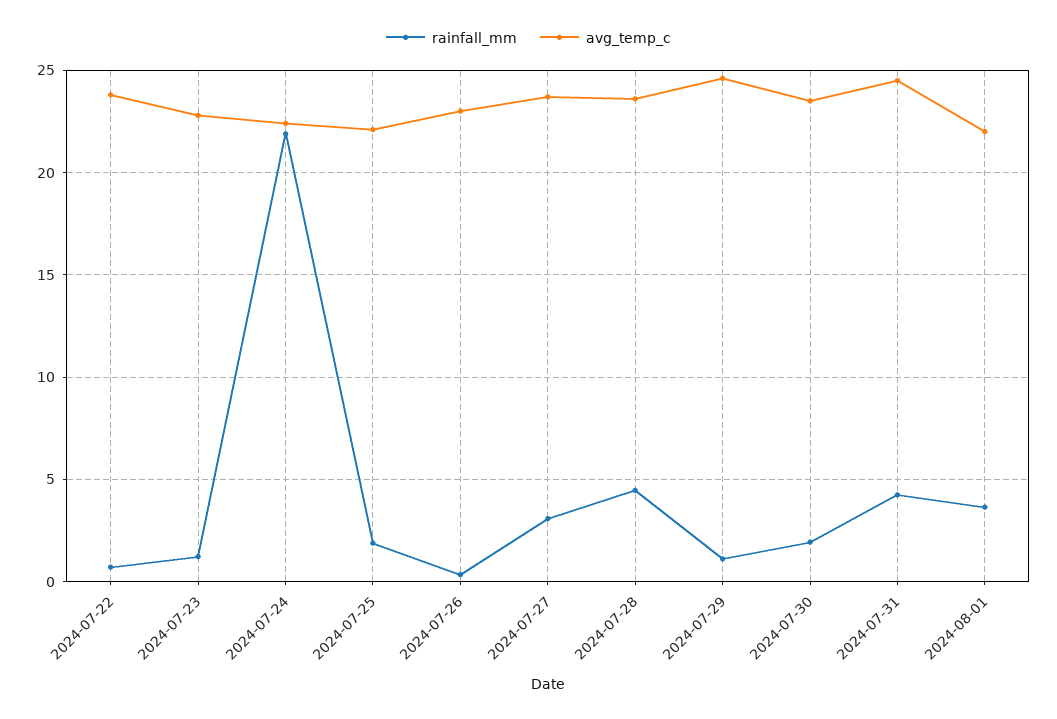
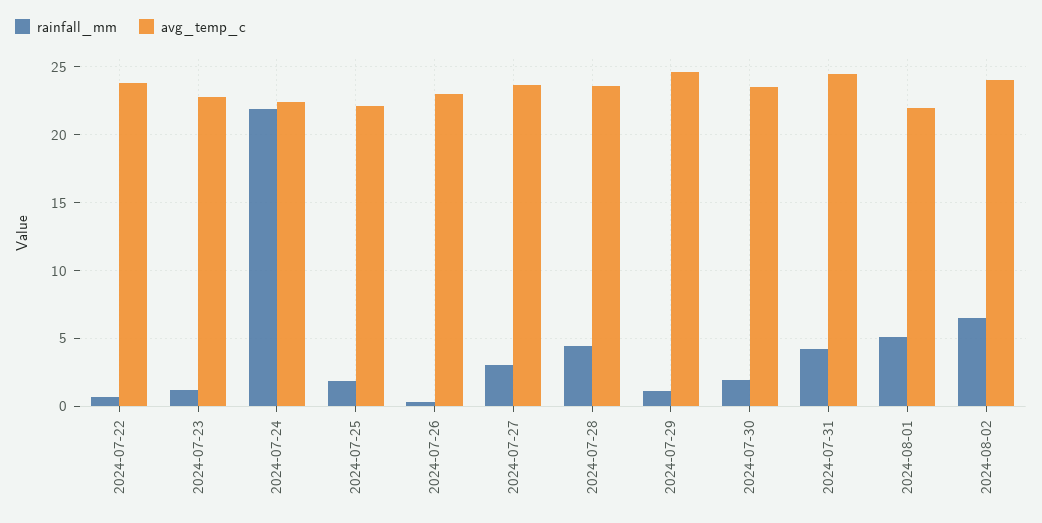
rainfall_mm, 2024-08-01: 3.5 -> 5
rainfall_mm, 2024-08-02: none -> 6.5
avg_temp_c, 2024-08-02: none -> 24

